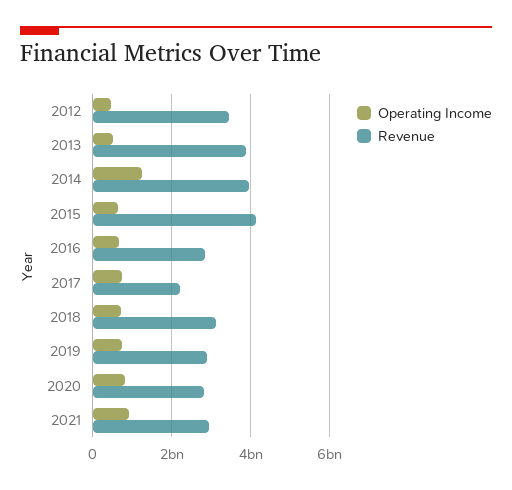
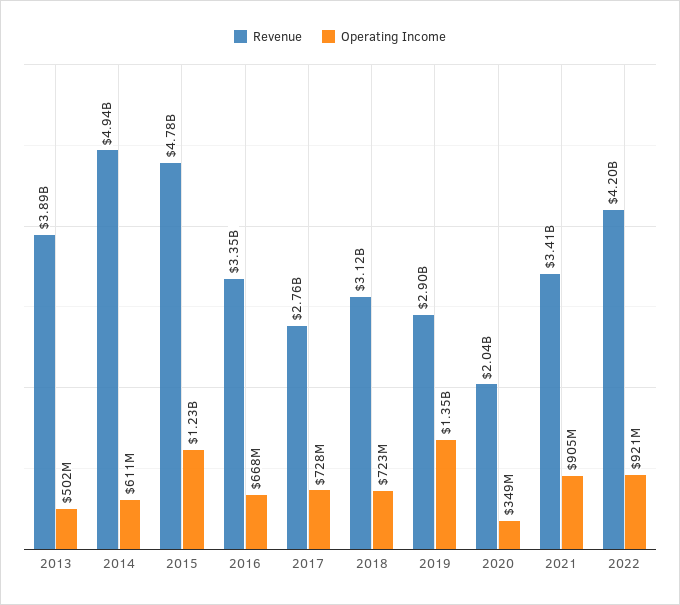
Operating Income, 2012: 400000000 -> none
Revenue, 2012: 3400000000 -> none
Operating Income, 2014: 1200000000 -> 611000000
Revenue, 2014: 4000000000 -> 4940000000
Operating Income, 2015: 600000000 -> 1230000000
Revenue, 2015: 4200000000 -> 4780000000
Revenue, 2016: 2800000000 -> 3350000000
Revenue, 2017: 2200000000 -> 2760000000
Operating Income, 2019: 800000000 -> 1350000000
Operating Income, 2020: 800000000 -> 349000000
Revenue, 2020: 2800000000 -> 2040000000
Revenue, 2021: 3000000000 -> 3410000000
Revenue, 2022: none -> 4200000000
Operating Income, 2022: none -> 921000000

